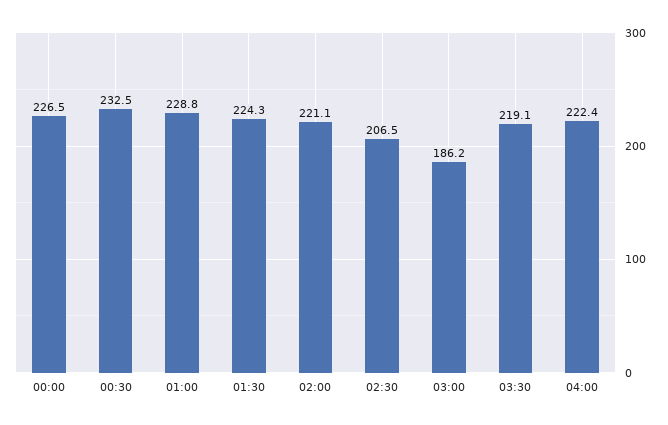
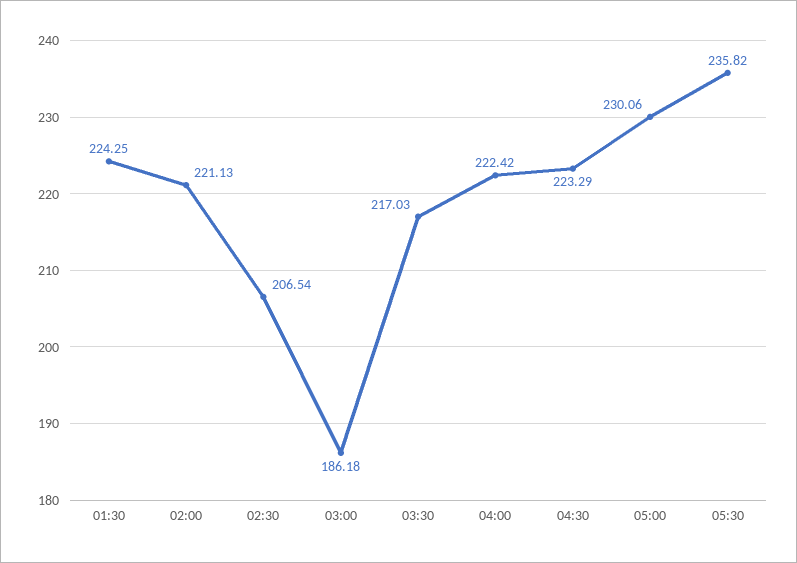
00:00: 226.5 -> none
00:30: 232.5 -> none
01:00: 228.8 -> none
03:30: 219.1 -> 217.03
04:30: none -> 223.29
05:00: none -> 230.06
05:30: none -> 235.82

